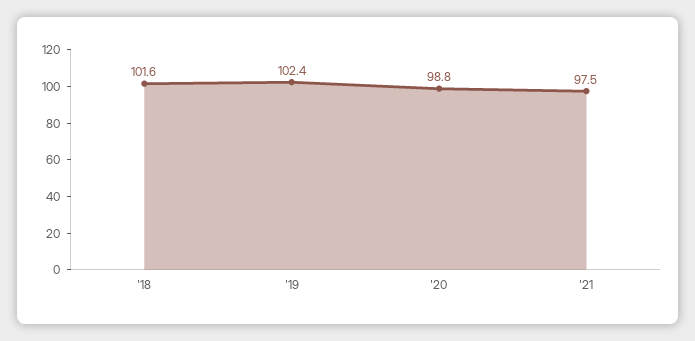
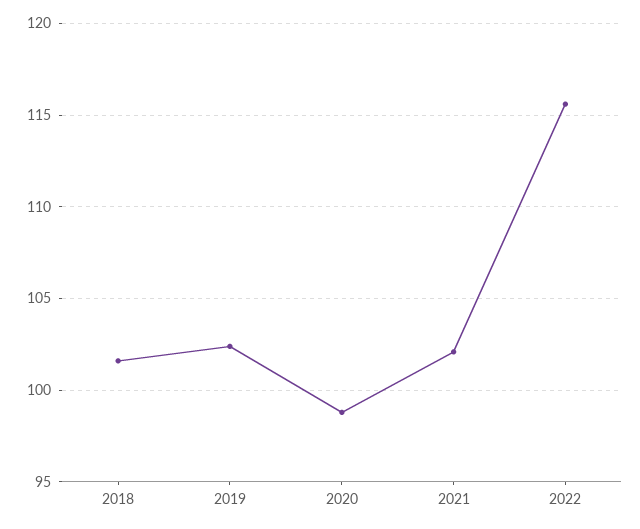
'21: 97.5 -> 102
2022: none -> 115.5

